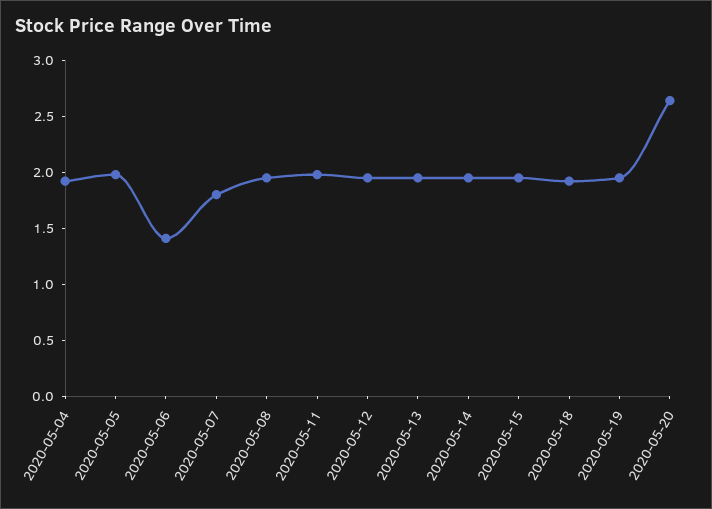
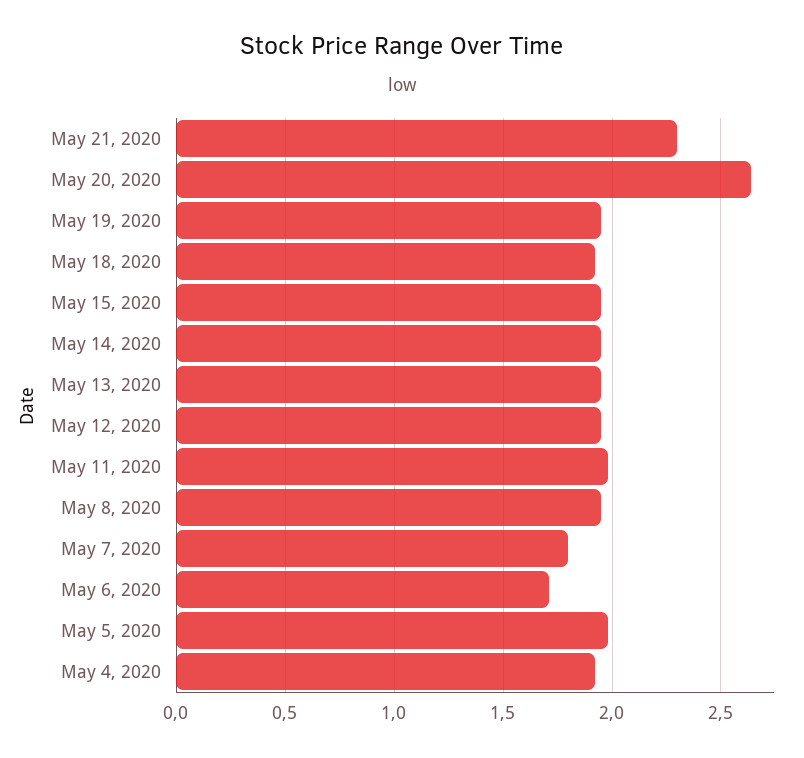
2020-05-06: 1.4 -> 1.7
May 21, 2020: none -> 2.3

